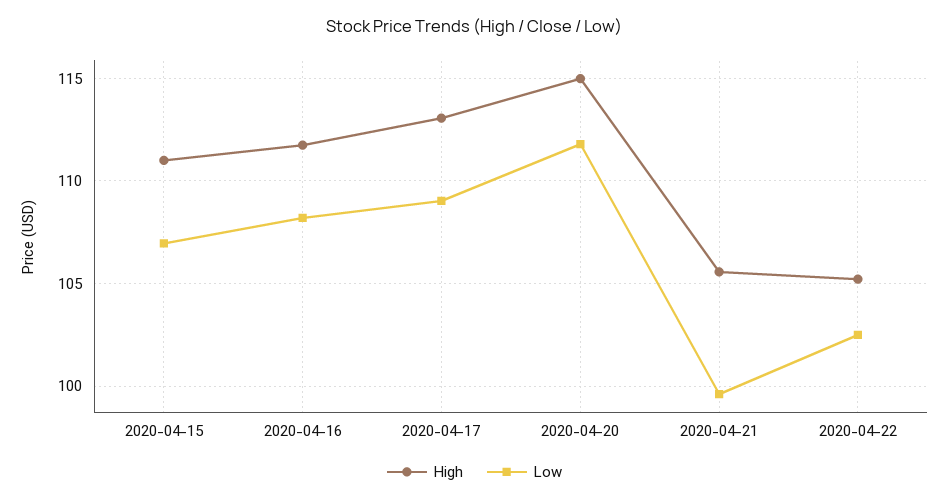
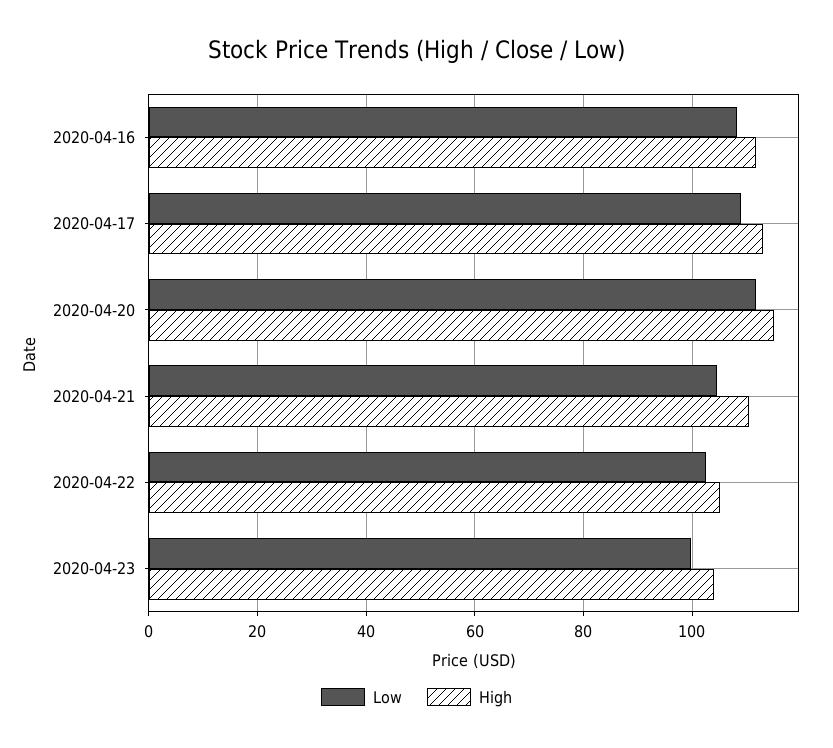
High, 2020-04-15: 111 -> none
Low, 2020-04-15: 107 -> none
High, 2020-04-21: 105.5 -> 110
Low, 2020-04-21: 99.5 -> 104
Low, 2020-04-23: none -> 100
High, 2020-04-23: none -> 104

